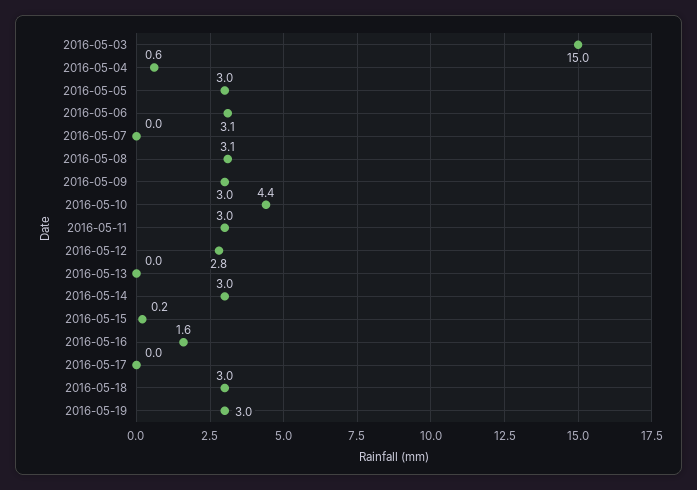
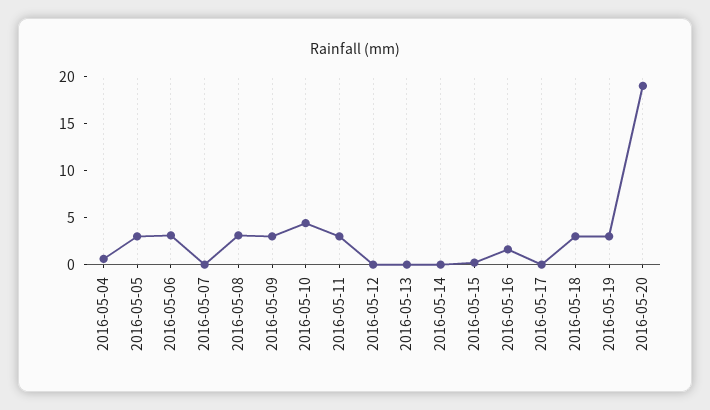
2016-05-03: 15 -> none
2016-05-12: 2.8 -> 0
2016-05-14: 3 -> 0
2016-05-20: none -> 19

